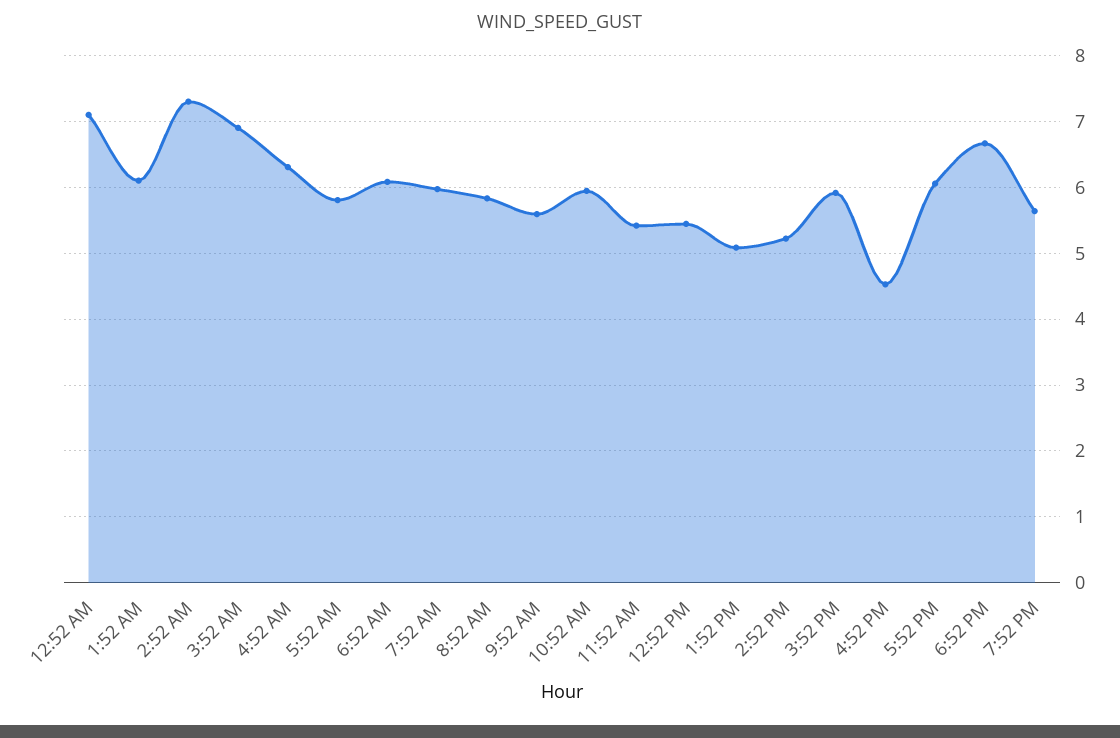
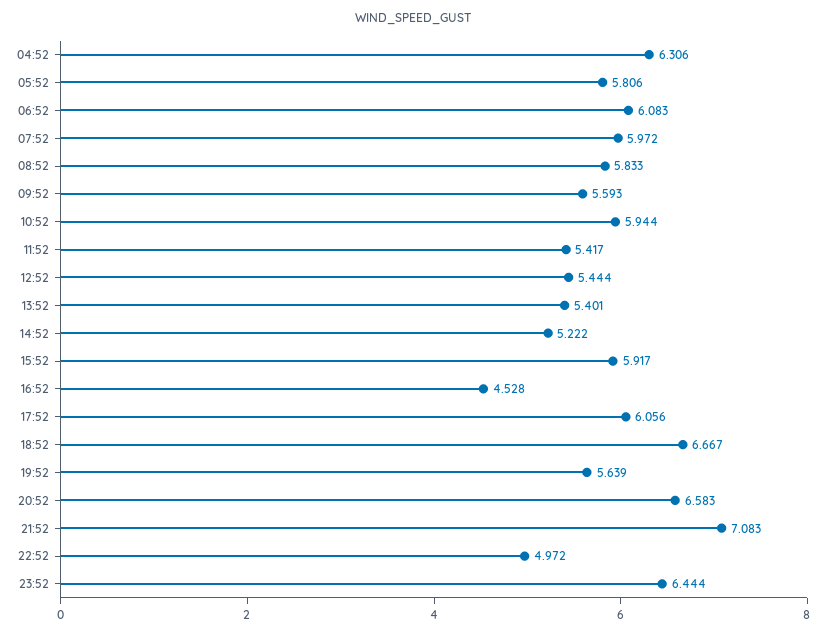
12:52 AM: 7.1 -> none
1:52 AM: 6.1 -> none
2:52 AM: 7.3 -> none
3:52 AM: 6.9 -> none
1:52 PM: 5.1 -> 5.401
20:52: none -> 6.583
21:52: none -> 7.083
22:52: none -> 4.972
23:52: none -> 6.444

